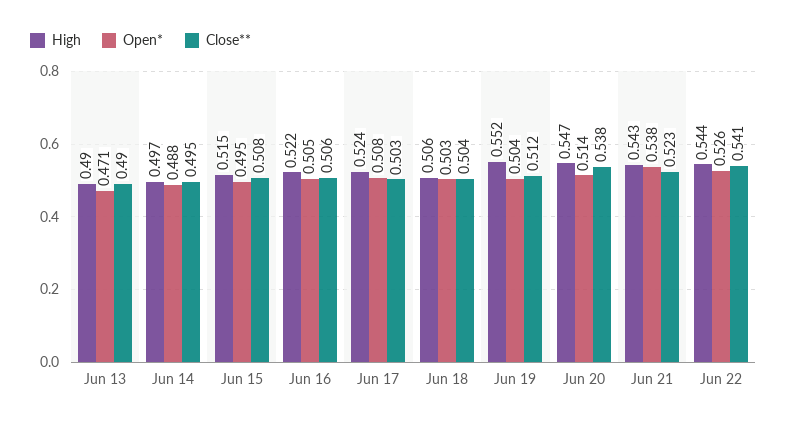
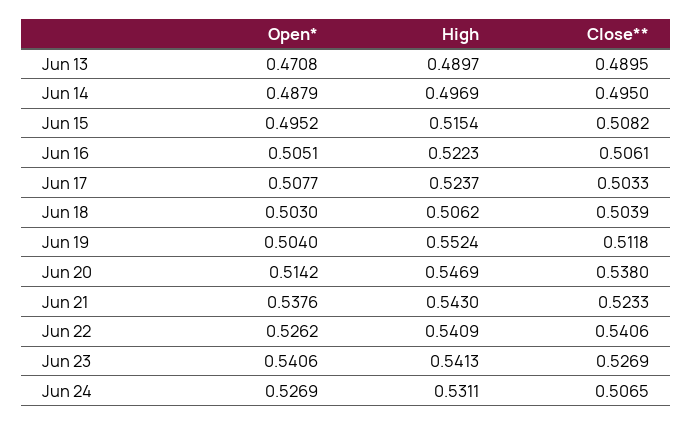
High, Jun 22: 0.544 -> 0.5409
Open*, Jun 23: none -> 0.5406
High, Jun 23: none -> 0.5413
Close**, Jun 23: none -> 0.5269
Open*, Jun 24: none -> 0.5269
High, Jun 24: none -> 0.5311
Close**, Jun 24: none -> 0.5065

